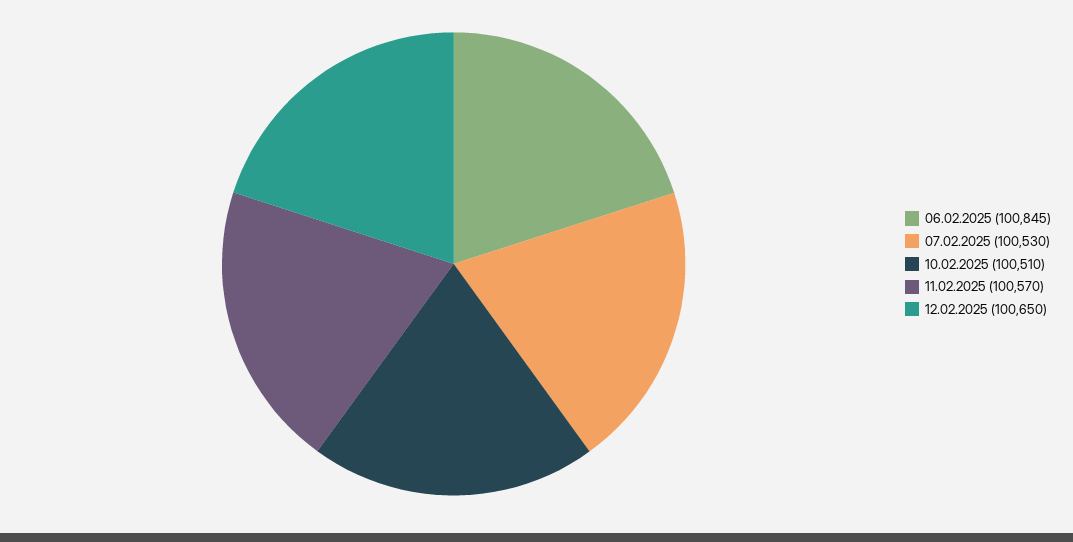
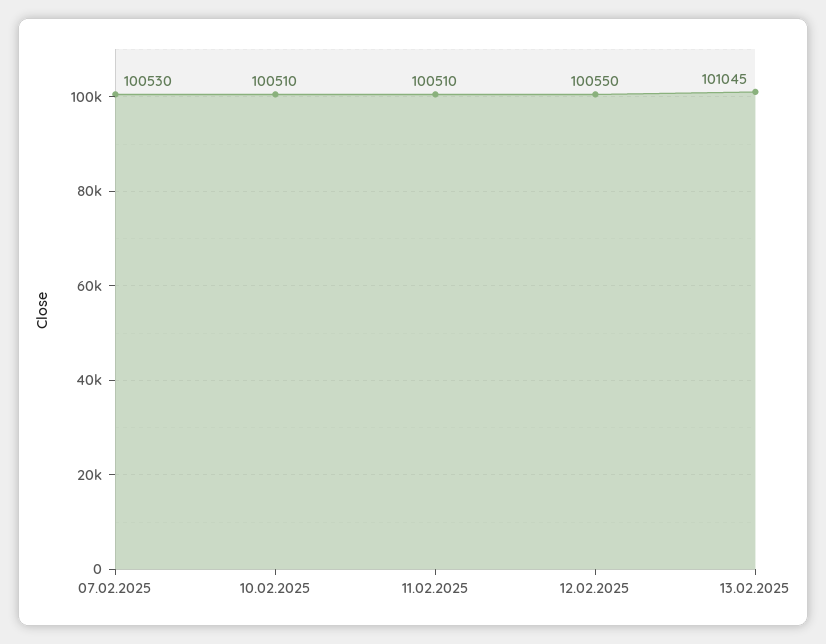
06.02.2025: 100845 -> none
11.02.2025: 100570 -> 100510
12.02.2025: 100650 -> 100550
13.02.2025: none -> 101045

